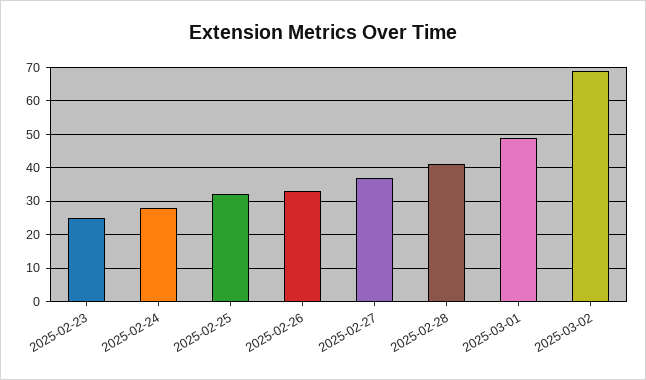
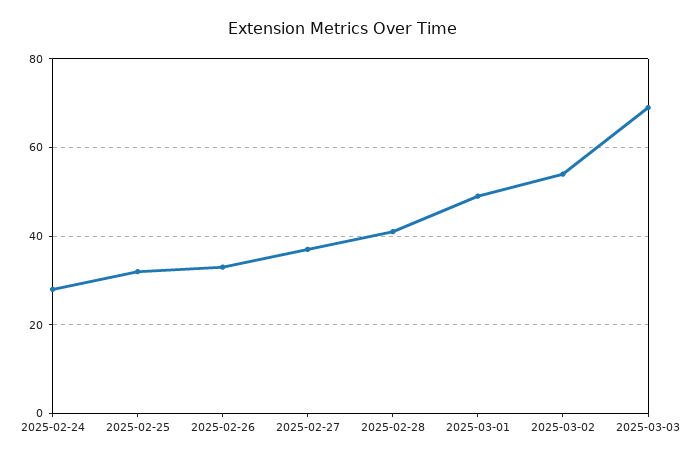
2025-02-23: 25 -> none
2025-03-02: 70 -> 55
2025-03-03: none -> 70

